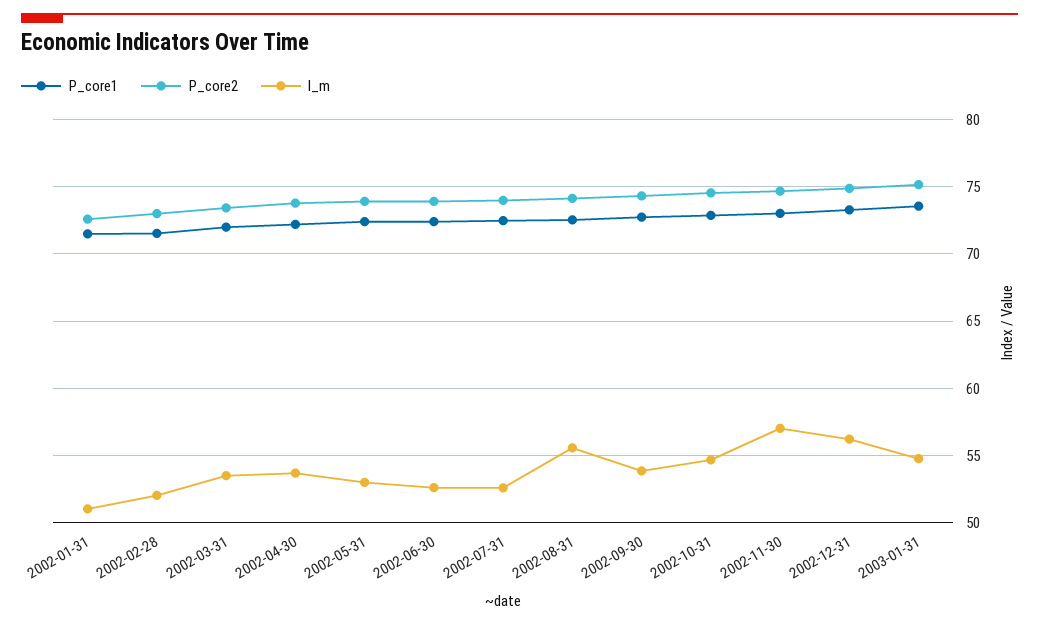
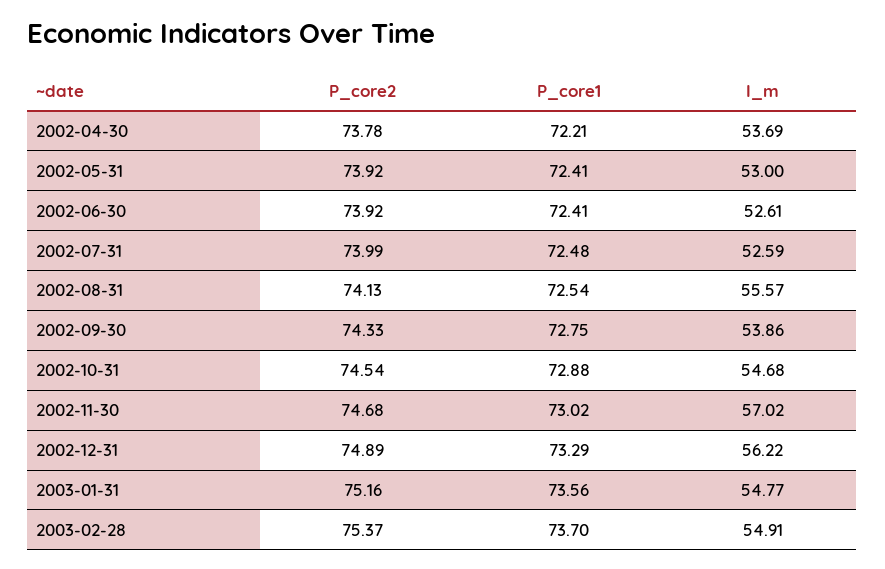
P_core1, 2002-01-31: 71.5 -> none
P_core2, 2002-01-31: 72.5 -> none
I_m, 2002-01-31: 51 -> none
P_core1, 2002-02-28: 71.5 -> none
P_core2, 2002-02-28: 73 -> none
I_m, 2002-02-28: 52 -> none
P_core1, 2002-03-31: 72 -> none
P_core2, 2002-03-31: 73.5 -> none
I_m, 2002-03-31: 53.5 -> none
P_core2, 2003-02-28: none -> 75.37
P_core1, 2003-02-28: none -> 73.7
I_m, 2003-02-28: none -> 54.91

